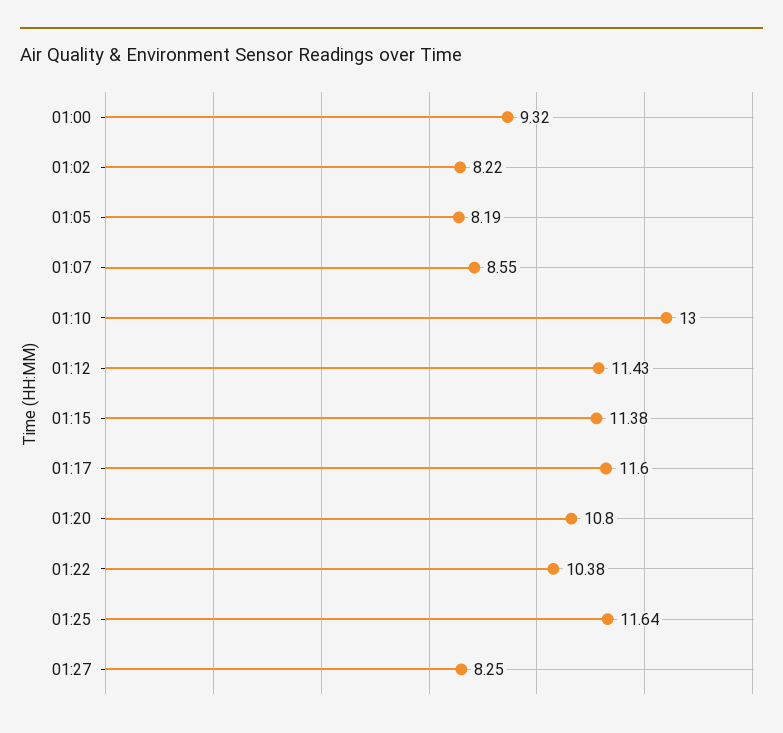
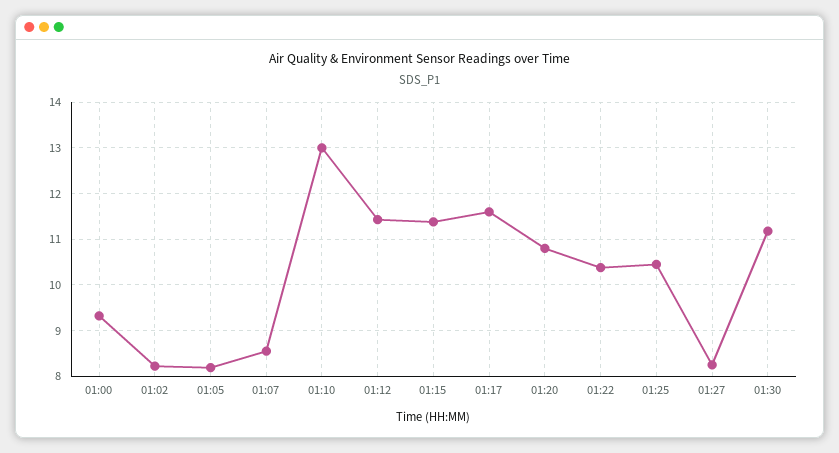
01:25: 11.64 -> 10.4
01:30: none -> 11.2

